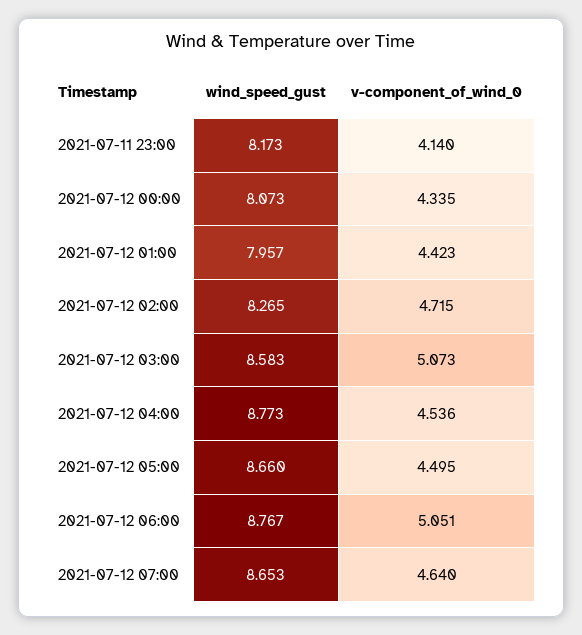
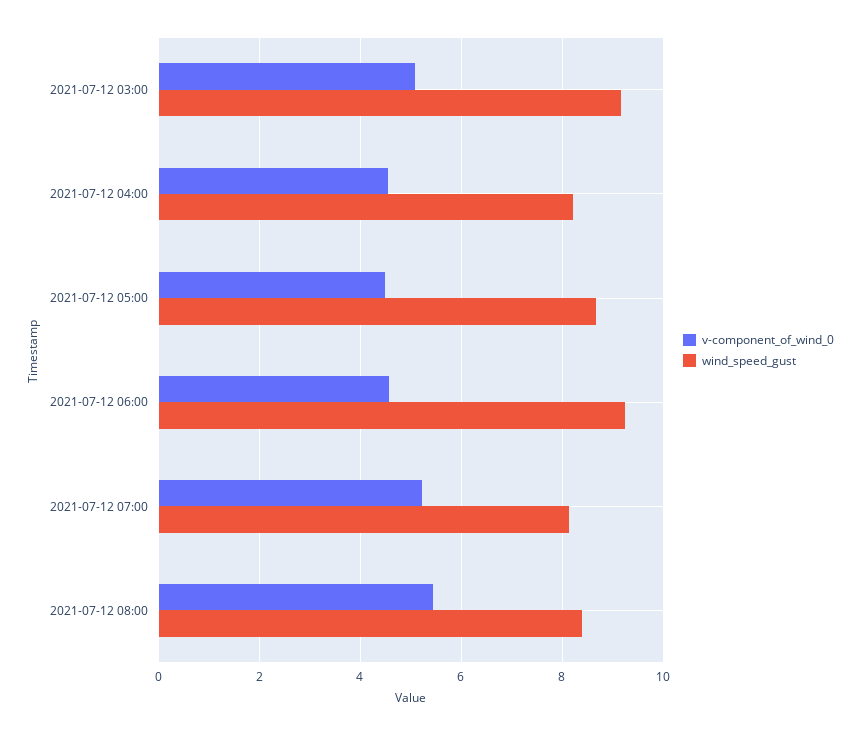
wind_speed_gust, 2021-07-11 23:00: 8.173 -> none
v-component_of_wind_0, 2021-07-11 23:00: 4.14 -> none
wind_speed_gust, 2021-07-12 00:00: 8.073 -> none
v-component_of_wind_0, 2021-07-12 00:00: 4.335 -> none
wind_speed_gust, 2021-07-12 01:00: 7.957 -> none
v-component_of_wind_0, 2021-07-12 01:00: 4.423 -> none
wind_speed_gust, 2021-07-12 02:00: 8.265 -> none
v-component_of_wind_0, 2021-07-12 02:00: 4.715 -> none
wind_speed_gust, 2021-07-12 03:00: 8.583 -> 9.2
wind_speed_gust, 2021-07-12 04:00: 8.773 -> 8.2
wind_speed_gust, 2021-07-12 06:00: 8.767 -> 9.2
v-component_of_wind_0, 2021-07-12 06:00: 5.051 -> 4.6
wind_speed_gust, 2021-07-12 07:00: 8.653 -> 8.2
v-component_of_wind_0, 2021-07-12 07:00: 4.64 -> 5.2
v-component_of_wind_0, 2021-07-12 08:00: none -> 5.4
wind_speed_gust, 2021-07-12 08:00: none -> 8.4

